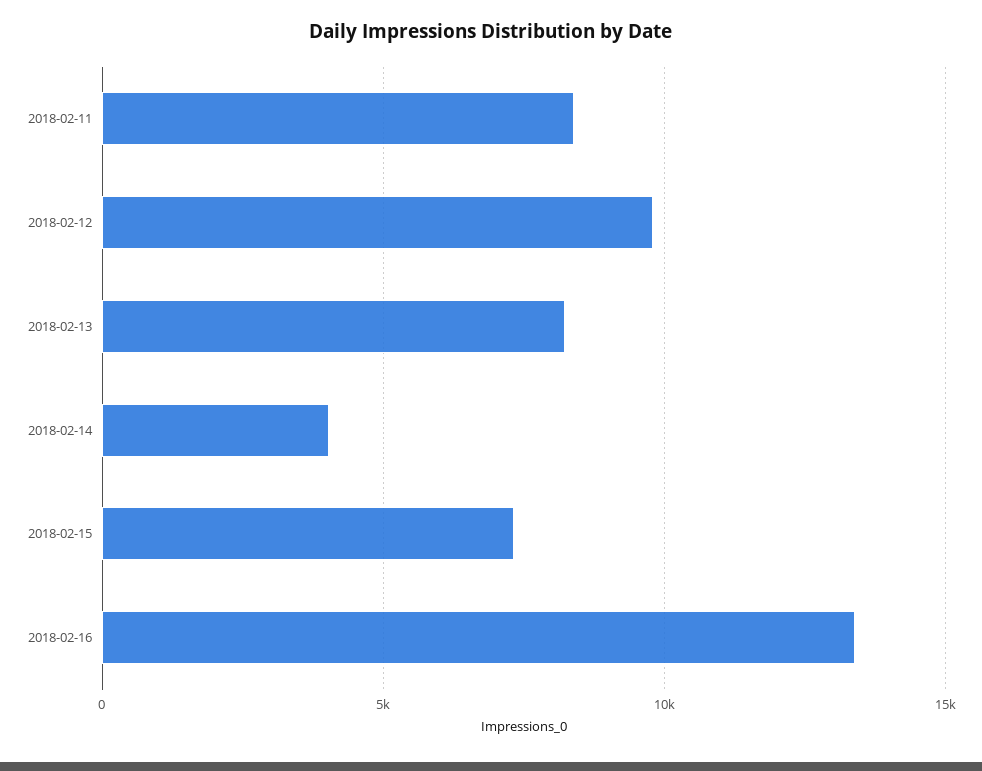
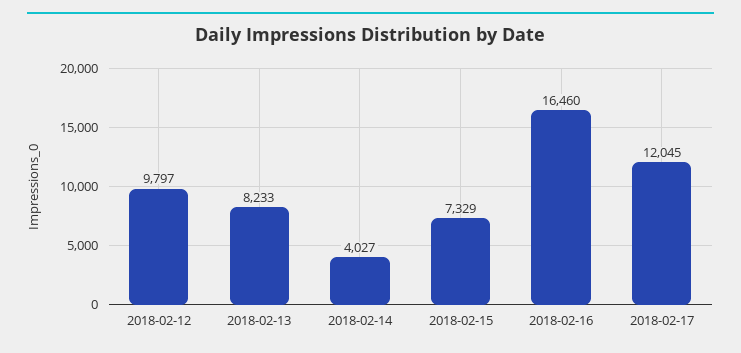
2018-02-11: 8500 -> none
2018-02-16: 13500 -> 16460
2018-02-17: none -> 12045

